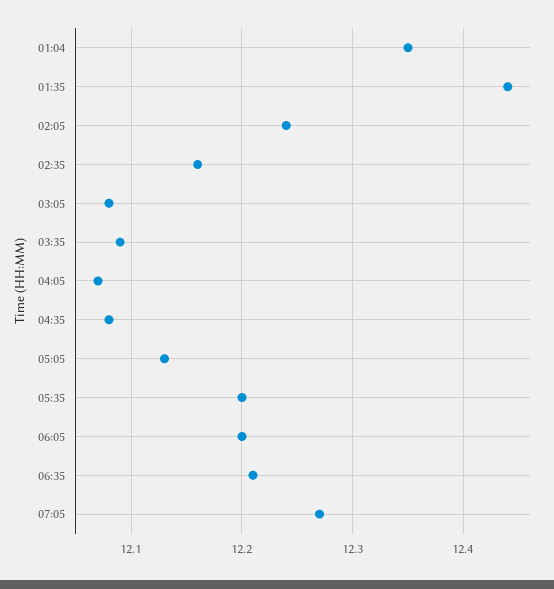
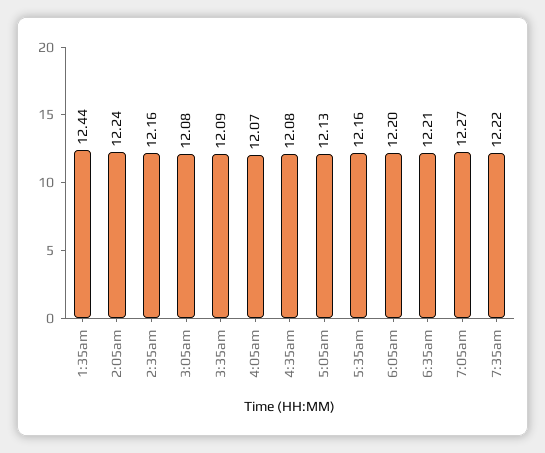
01:04: 12.35 -> none
05:35: 12.2 -> 12.16
7:35am: none -> 12.22

